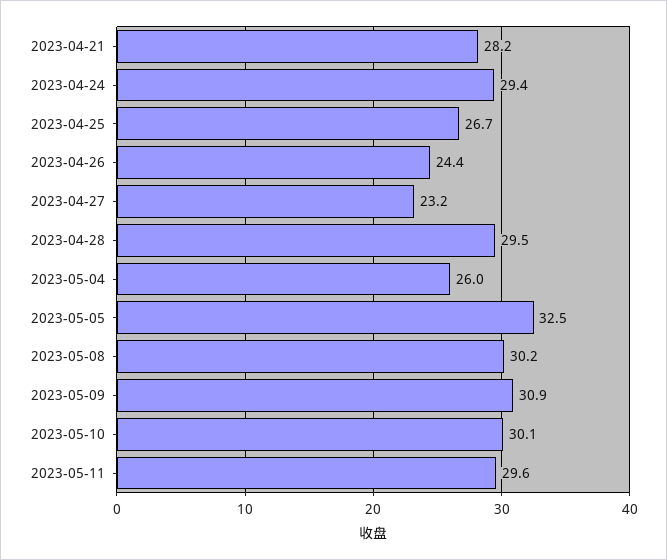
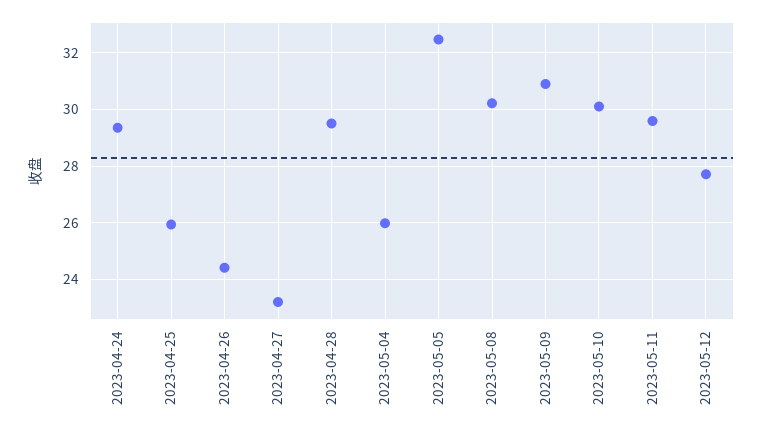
2023-04-21: 28.2 -> none
2023-04-25: 26.7 -> 26
2023-05-12: none -> 27.75

